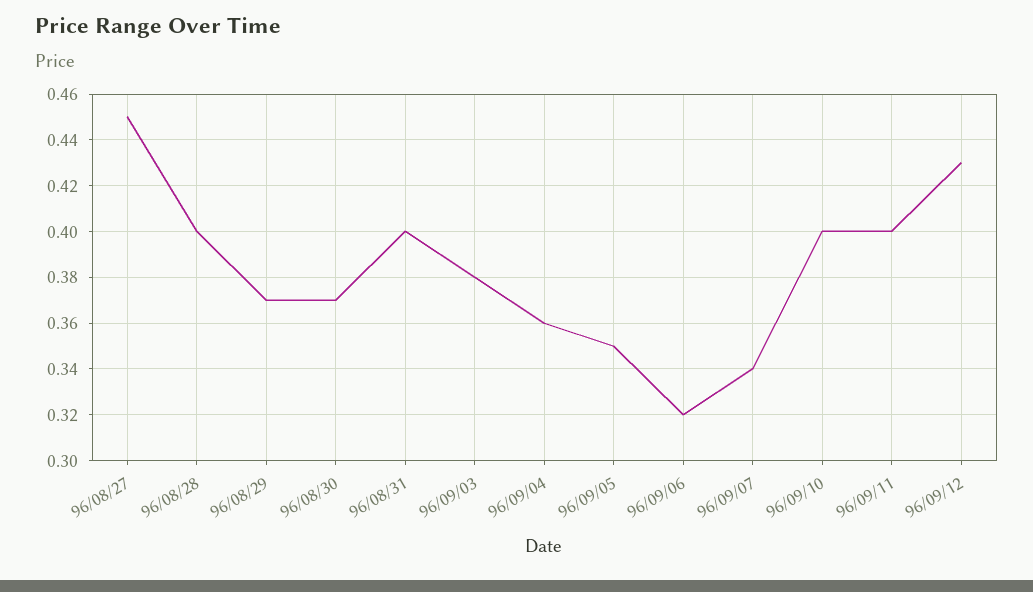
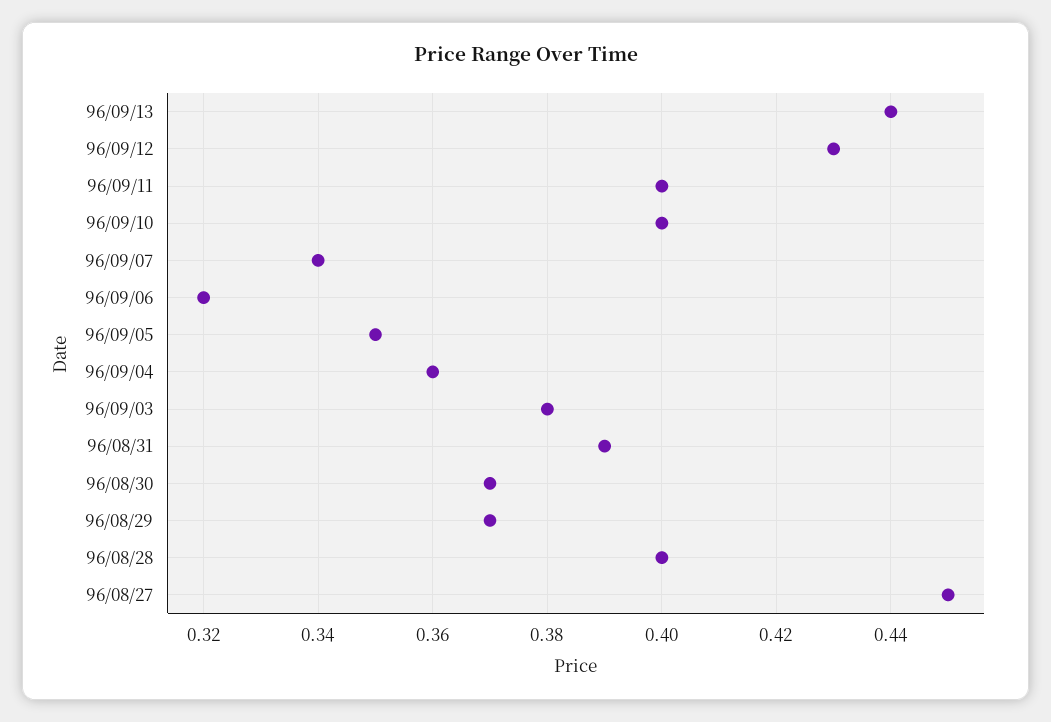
96/08/31: 0.4 -> 0.39
96/09/13: none -> 0.44

